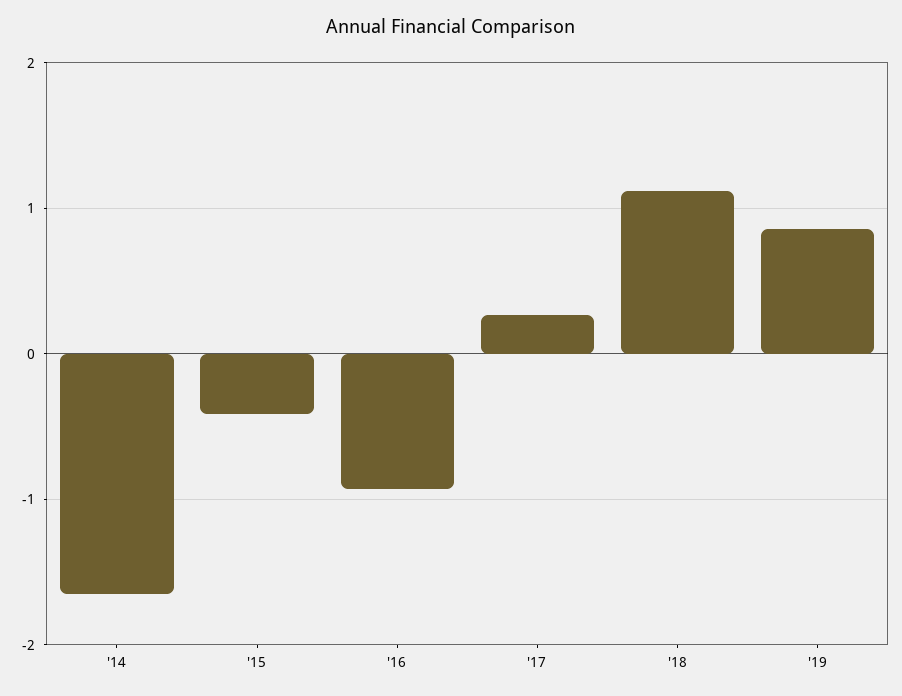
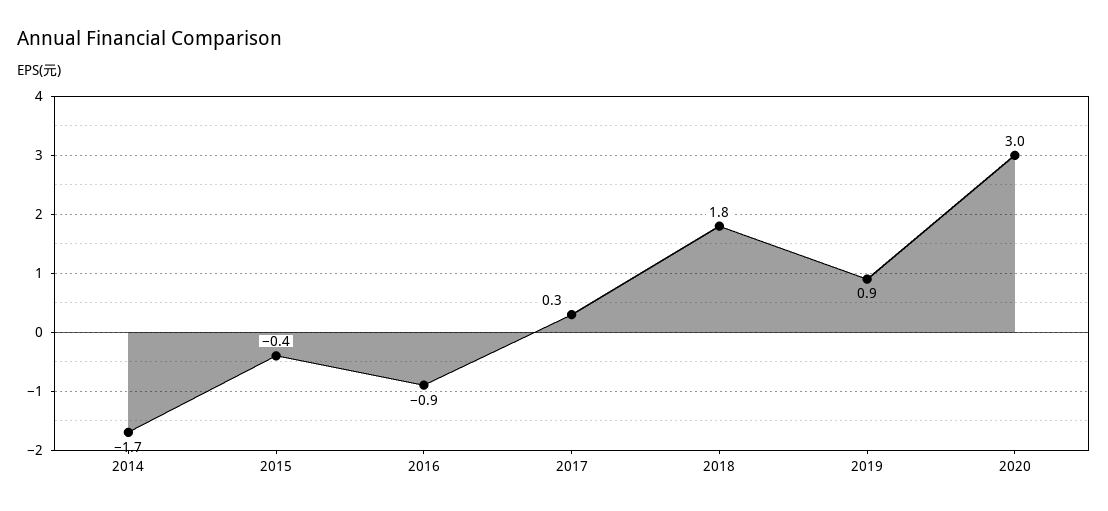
'18: 1.1 -> 1.8
2020: none -> 3

